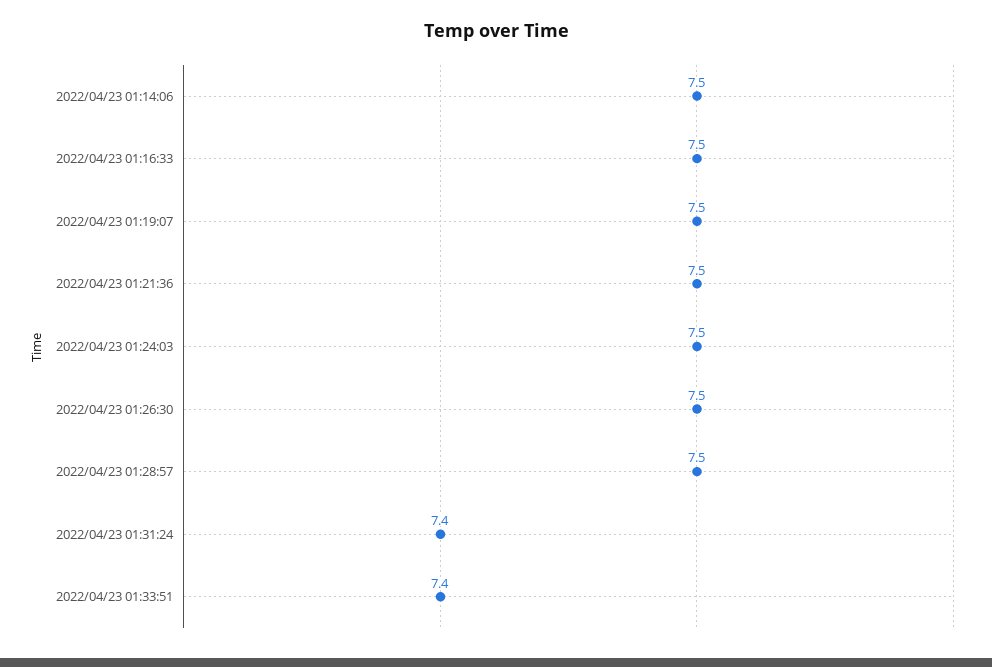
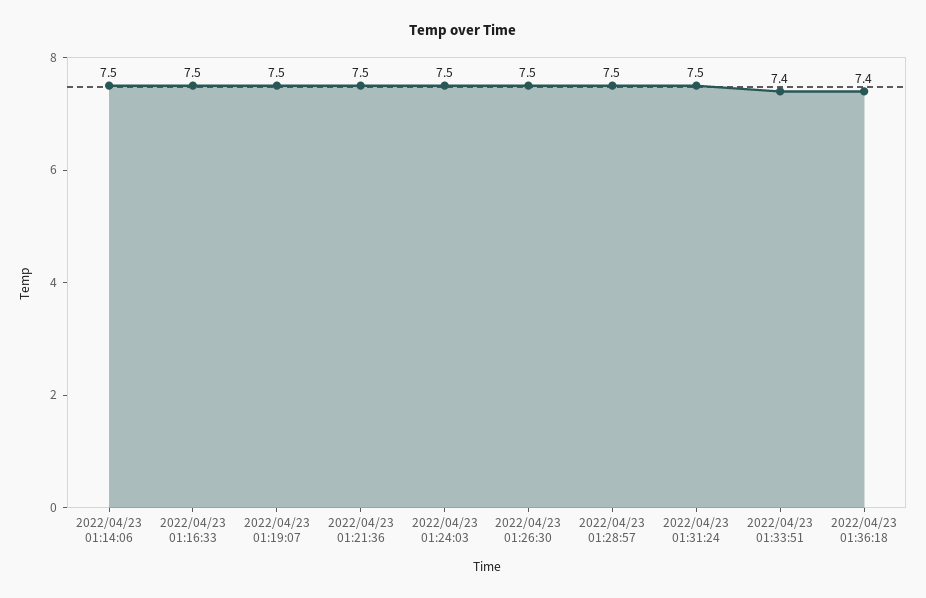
2022/04/23 01:31:24: 7.4 -> 7.5
2022/04/23 01:36:18: none -> 7.4

